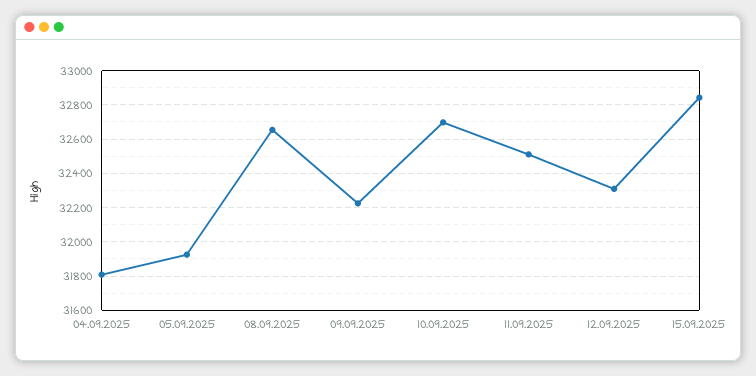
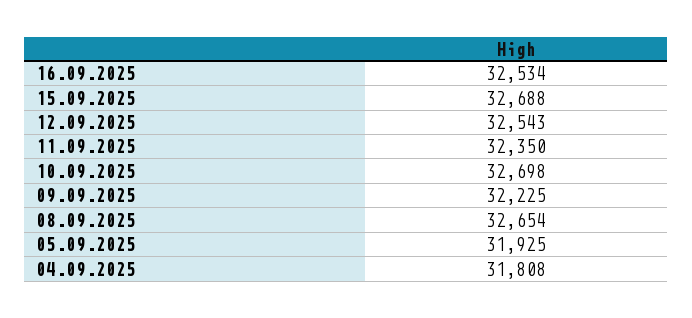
11.09.2025: 32500 -> 32350
12.09.2025: 32300 -> 32543
15.09.2025: 32850 -> 32688
16.09.2025: none -> 32534

